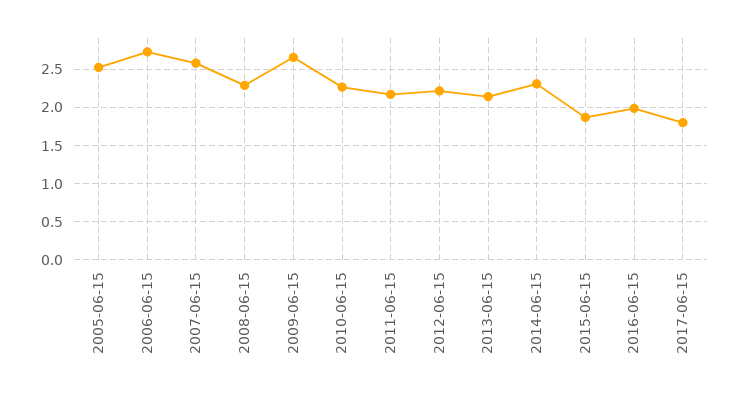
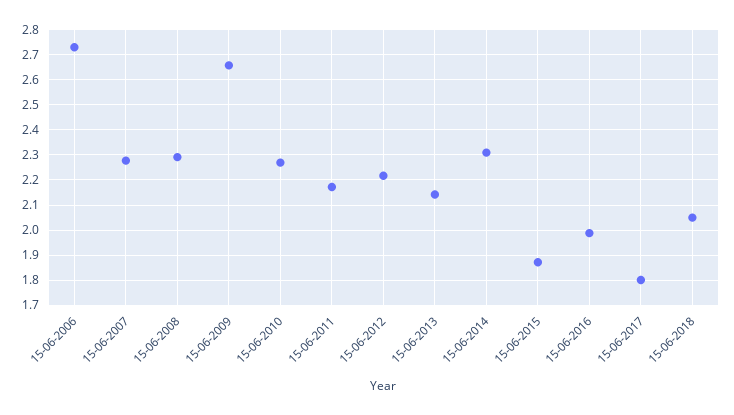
2005-06-15: 2.5 -> none
2007-06-15: 2.6 -> 2.275
15-06-2018: none -> 2.05

